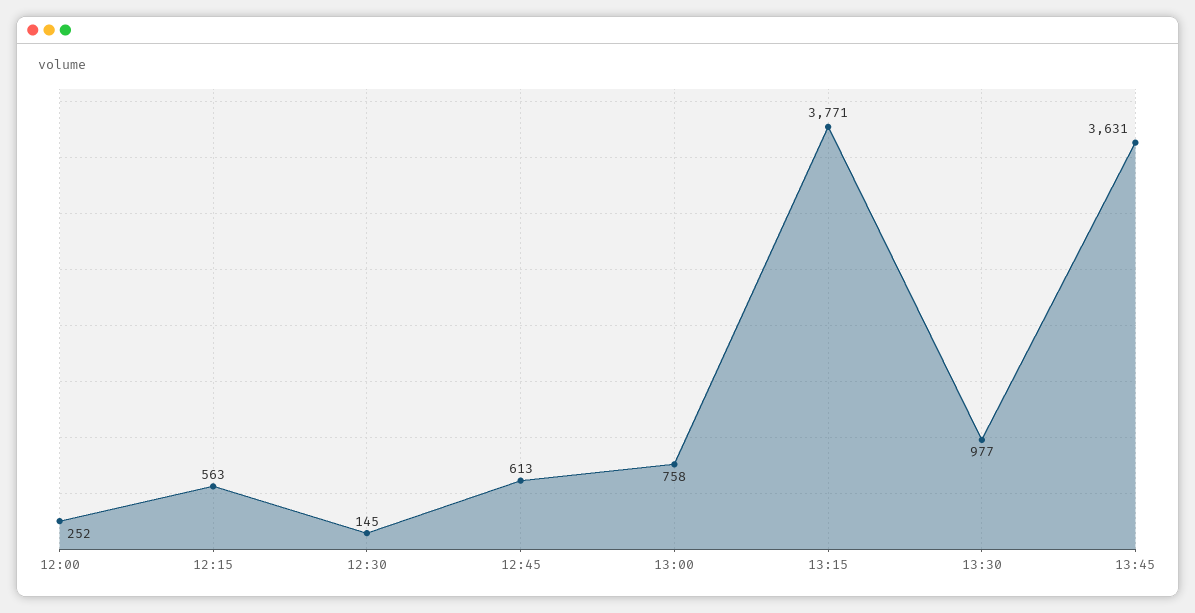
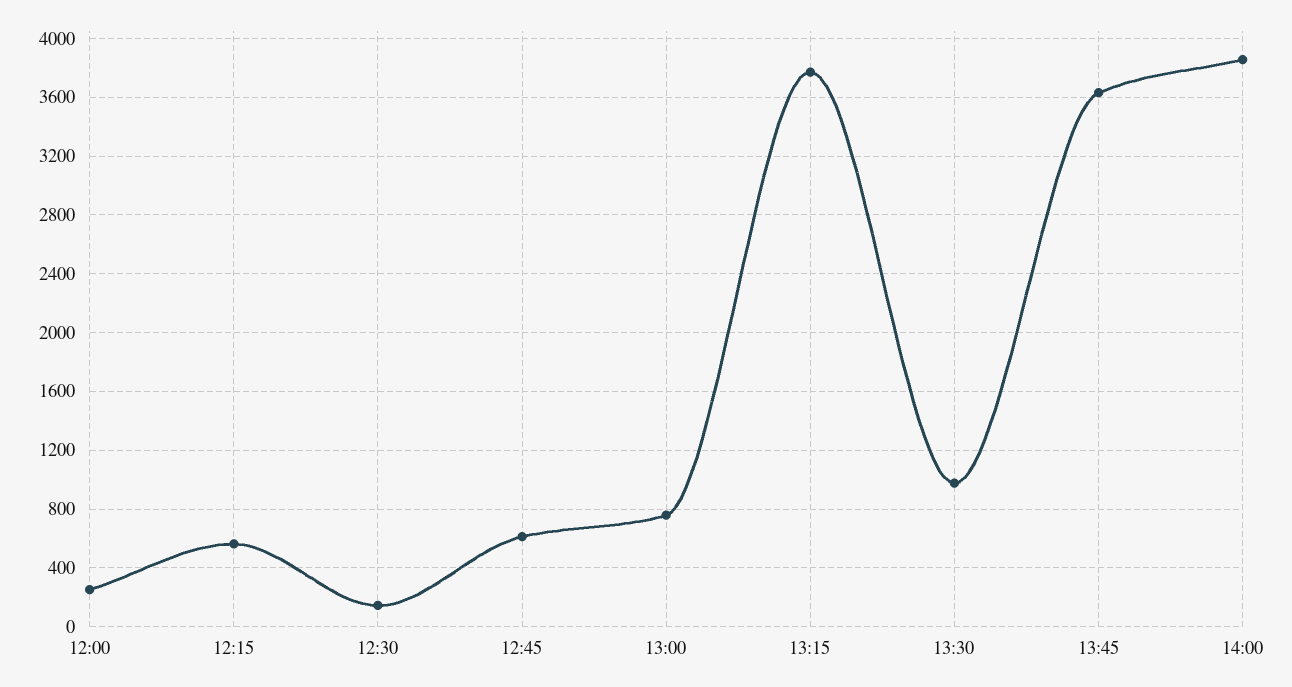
14:00: none -> 3850

